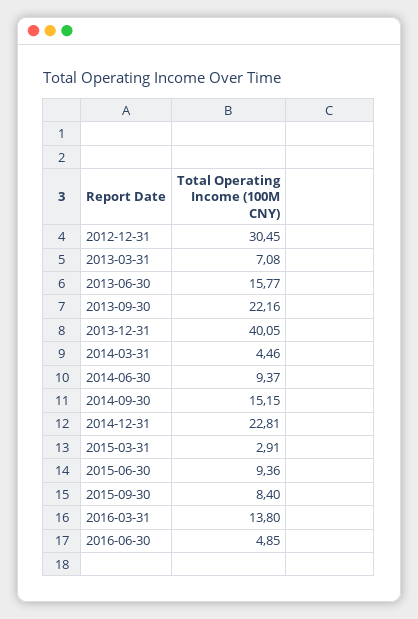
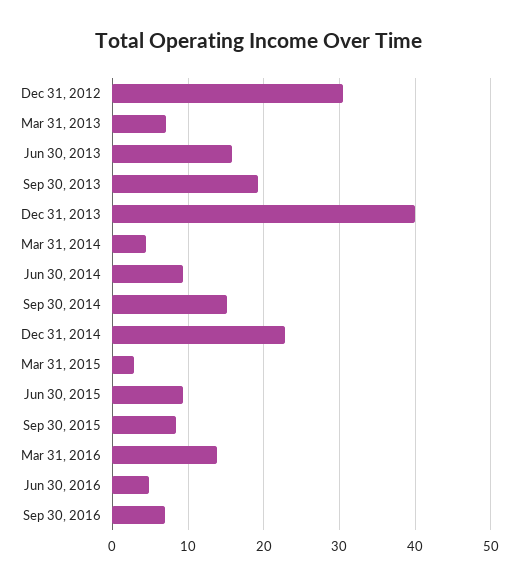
2013-09-30: 22.16 -> 19
Sep 30, 2016: none -> 7

